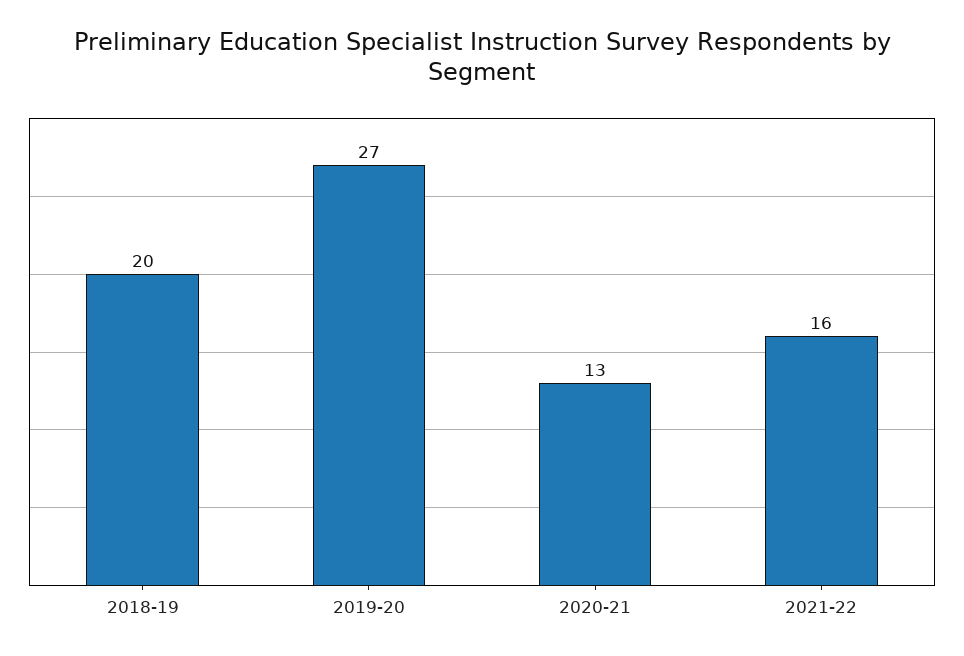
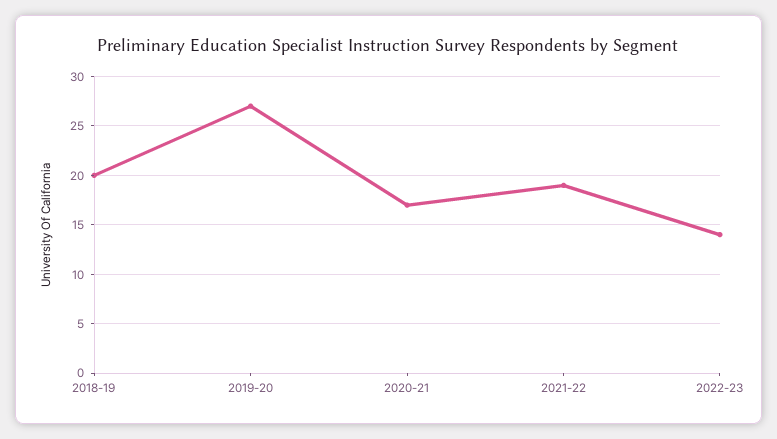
2020-21: 13 -> 17
2021-22: 16 -> 19
2022-23: none -> 14

